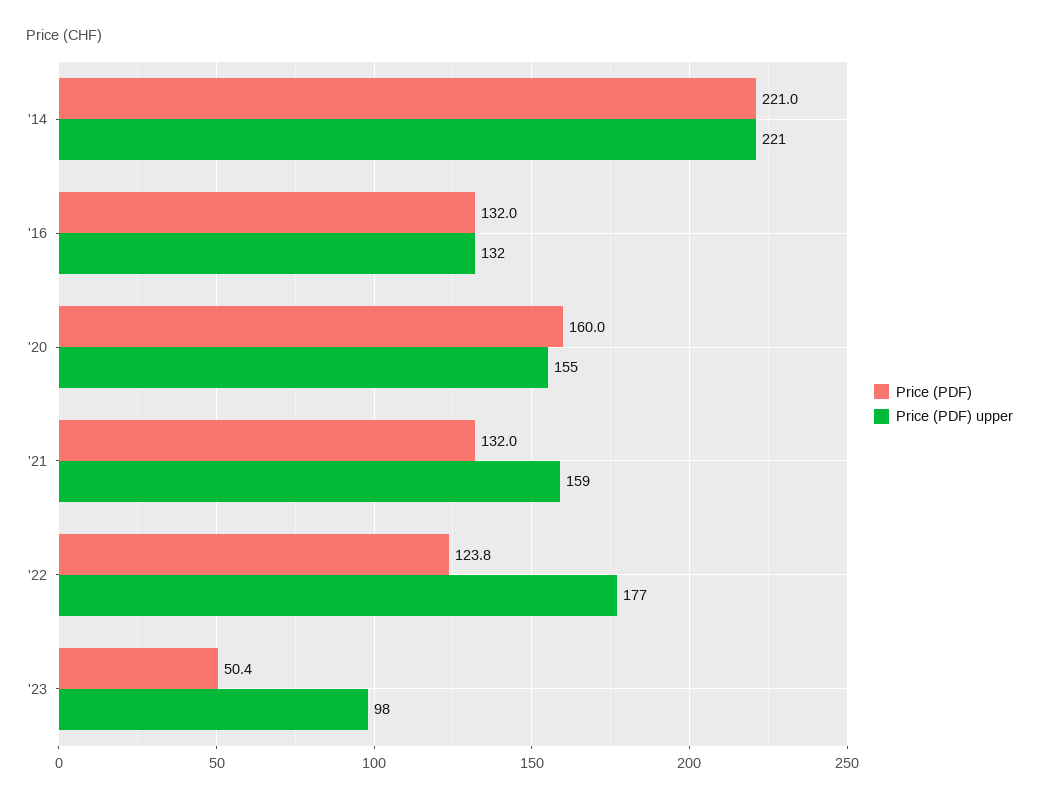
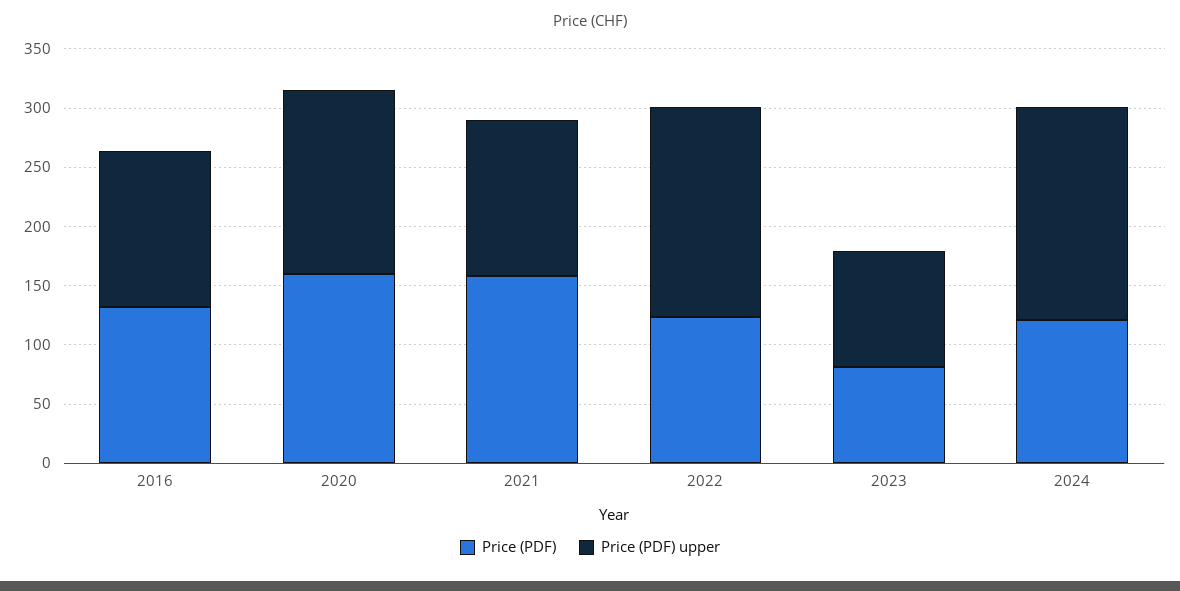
Price (PDF), '14: 221 -> none
Price (PDF) upper, '14: 221 -> none
Price (PDF), '21: 132 -> 160
Price (PDF) upper, '21: 159 -> 130
Price (PDF), '23: 50.4 -> 80
Price (PDF), 2024: none -> 120
Price (PDF) upper, 2024: none -> 180

